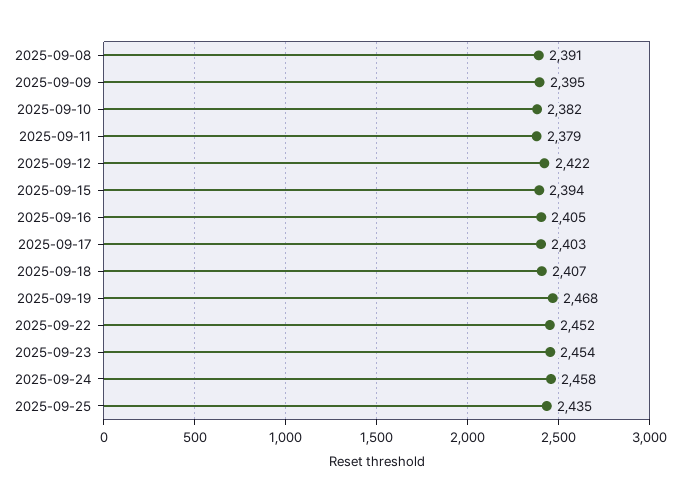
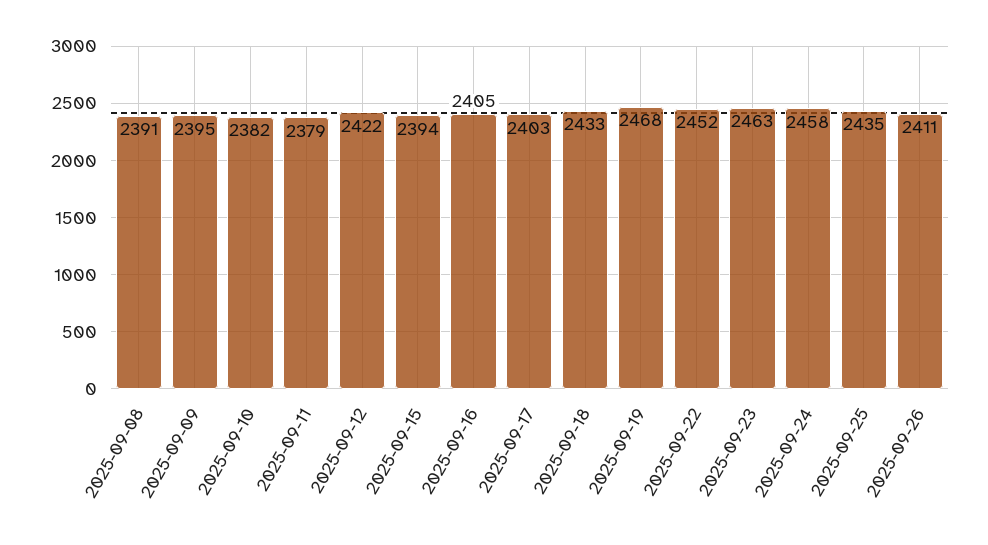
2025-09-18: 2407 -> 2433
2025-09-23: 2454 -> 2463
2025-09-26: none -> 2411

